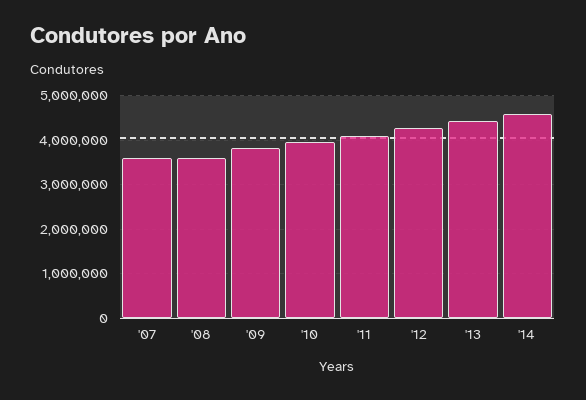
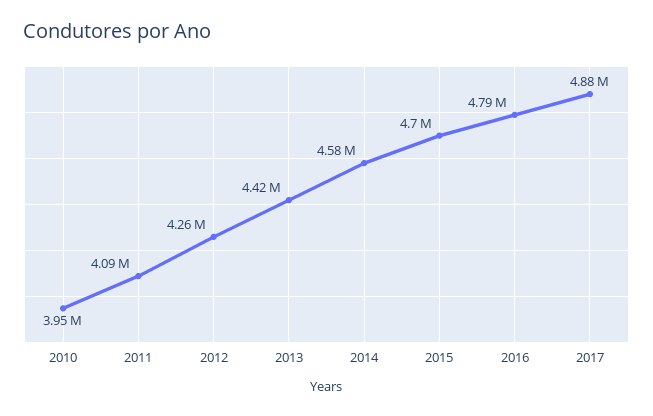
'07: 3600000 -> none
'08: 3600000 -> none
'09: 3800000 -> none
2015: none -> 4700000
2016: none -> 4790000
2017: none -> 4880000

